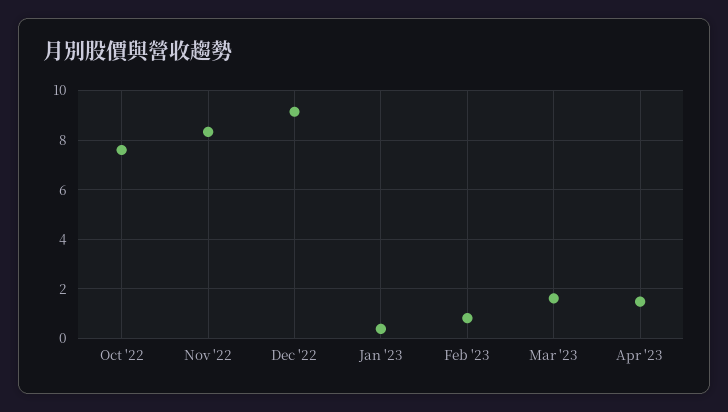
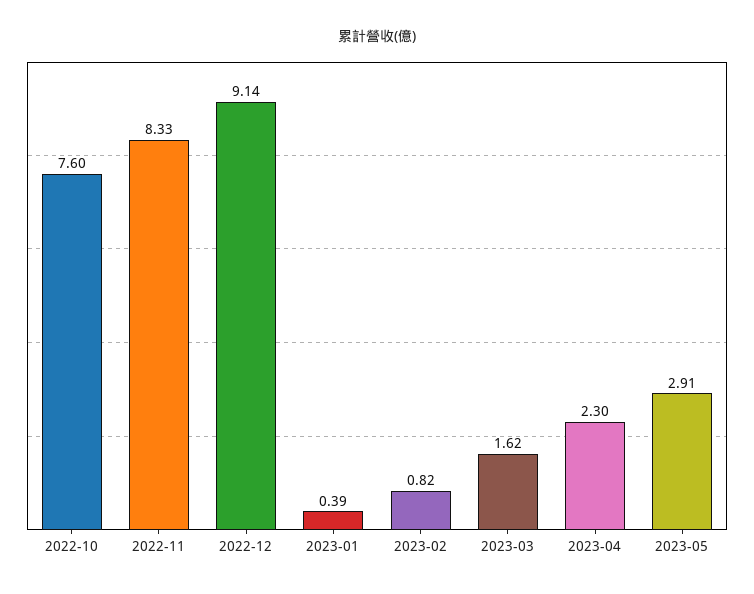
Apr '23: 1.5 -> 2.3
2023-05: none -> 2.91

